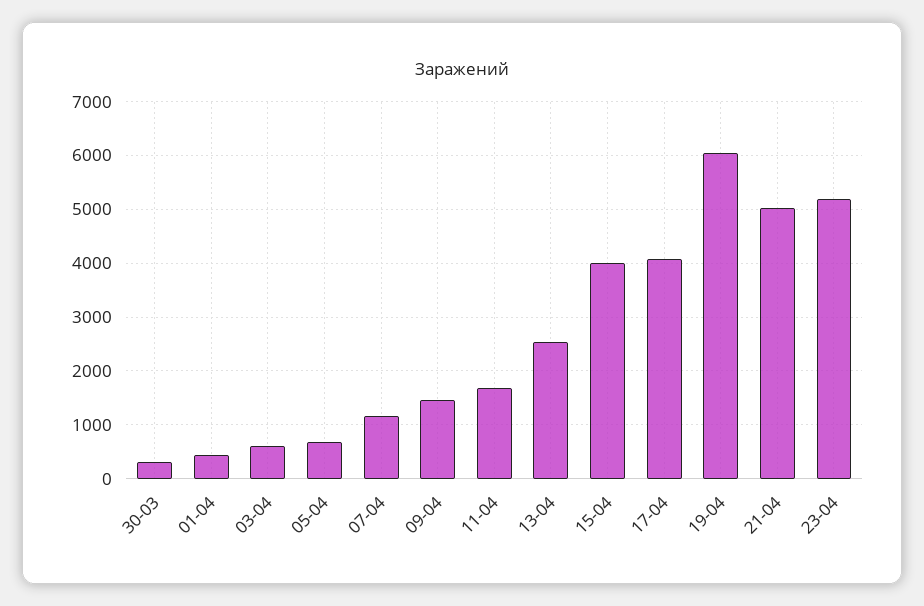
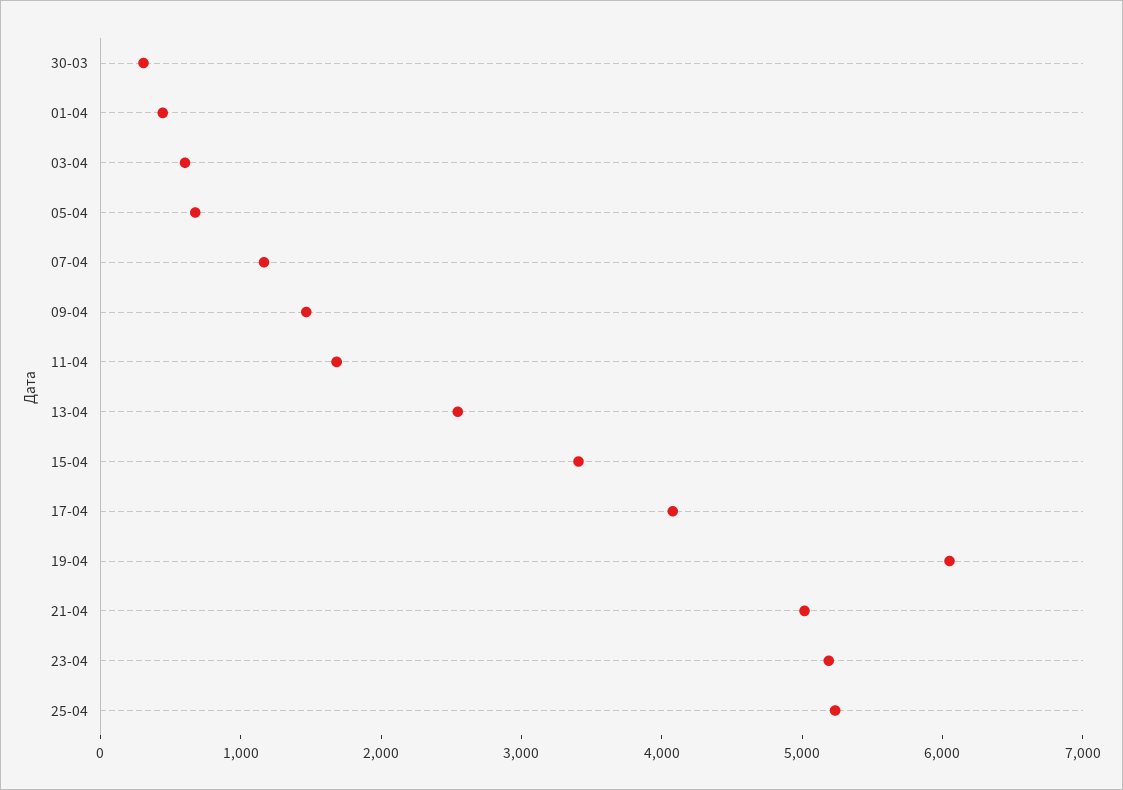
15-04: 4000 -> 3400
25-04: none -> 5200

